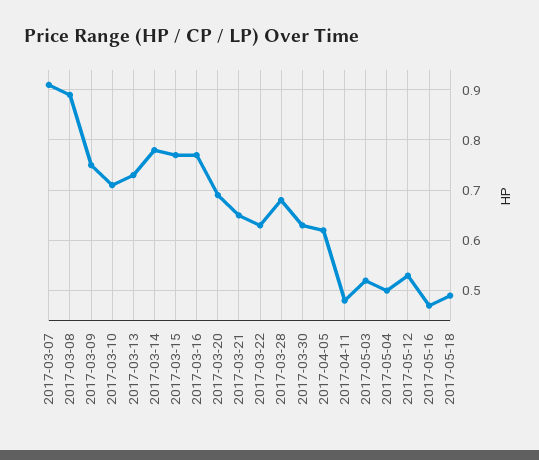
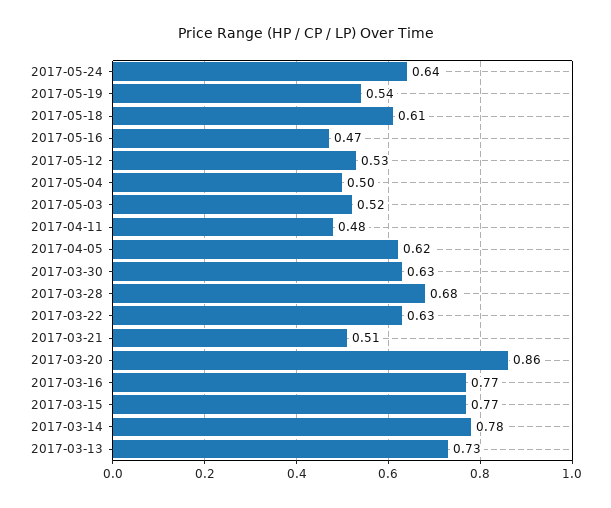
2017-03-07: 0.9 -> none
2017-03-08: 0.9 -> none
2017-03-09: 0.75 -> none
2017-03-10: 0.7 -> none
2017-03-20: 0.7 -> 0.86
2017-03-21: 0.65 -> 0.51
2017-05-18: 0.5 -> 0.61
2017-05-24: none -> 0.64
2017-05-19: none -> 0.54

